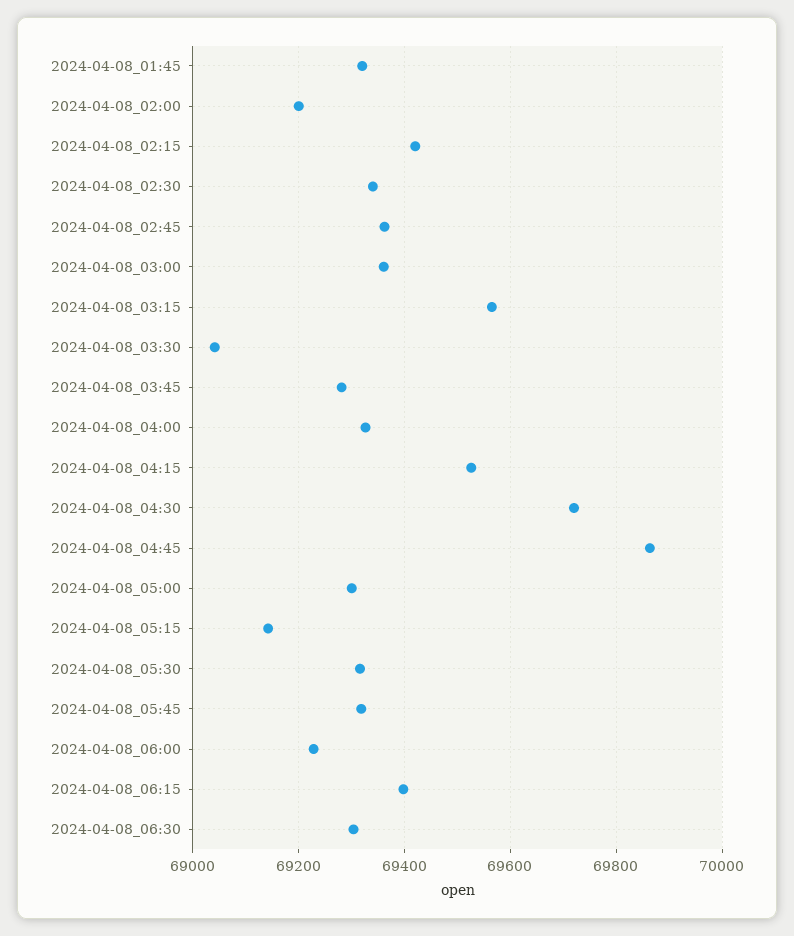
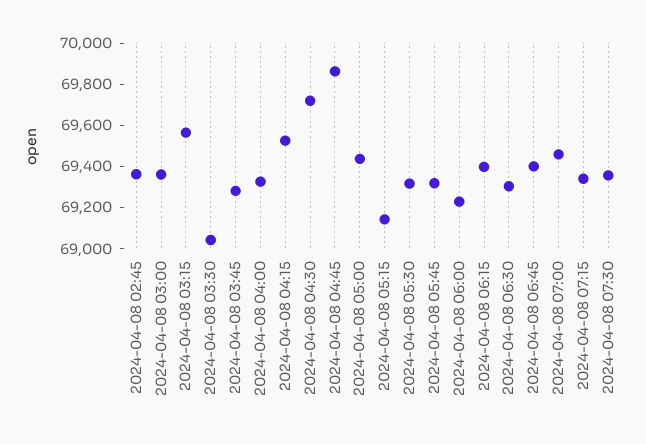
2024-04-08_01:45: 69320 -> none
2024-04-08_02:00: 69200 -> none
2024-04-08_02:15: 69420 -> none
2024-04-08_02:30: 69340 -> none
2024-04-08_05:00: 69300 -> 69450
2024-04-08 06:45: none -> 69400
2024-04-08 07:00: none -> 69450
2024-04-08 07:15: none -> 69350
2024-04-08 07:30: none -> 69350

